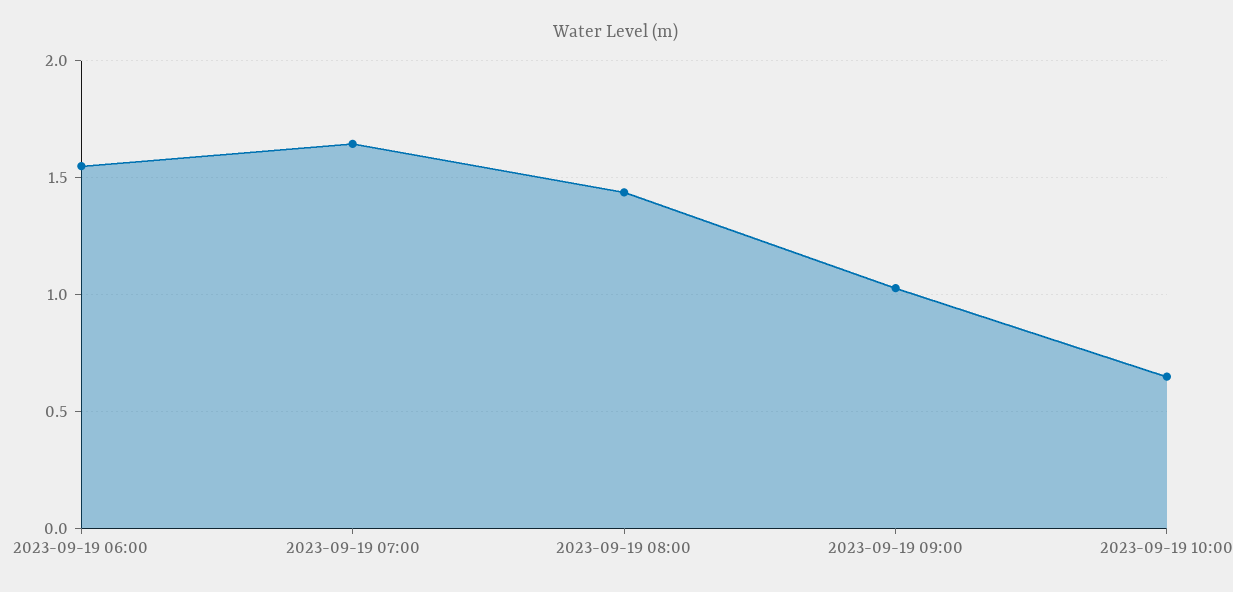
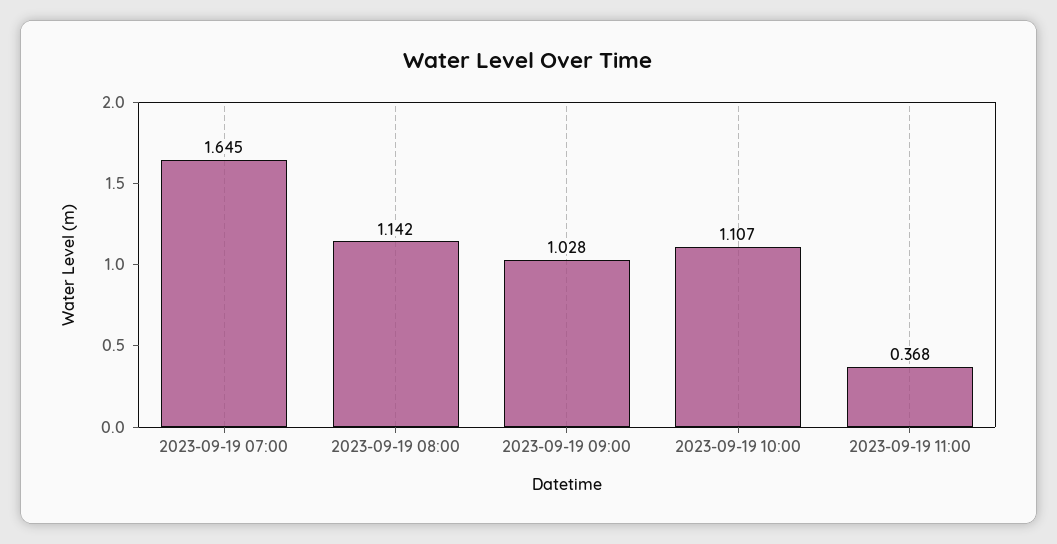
2023-09-19 06:00: 1.55 -> none
2023-09-19 08:00: 1.45 -> 1.142
2023-09-19 10:00: 0.65 -> 1.107
2023-09-19 11:00: none -> 0.368

